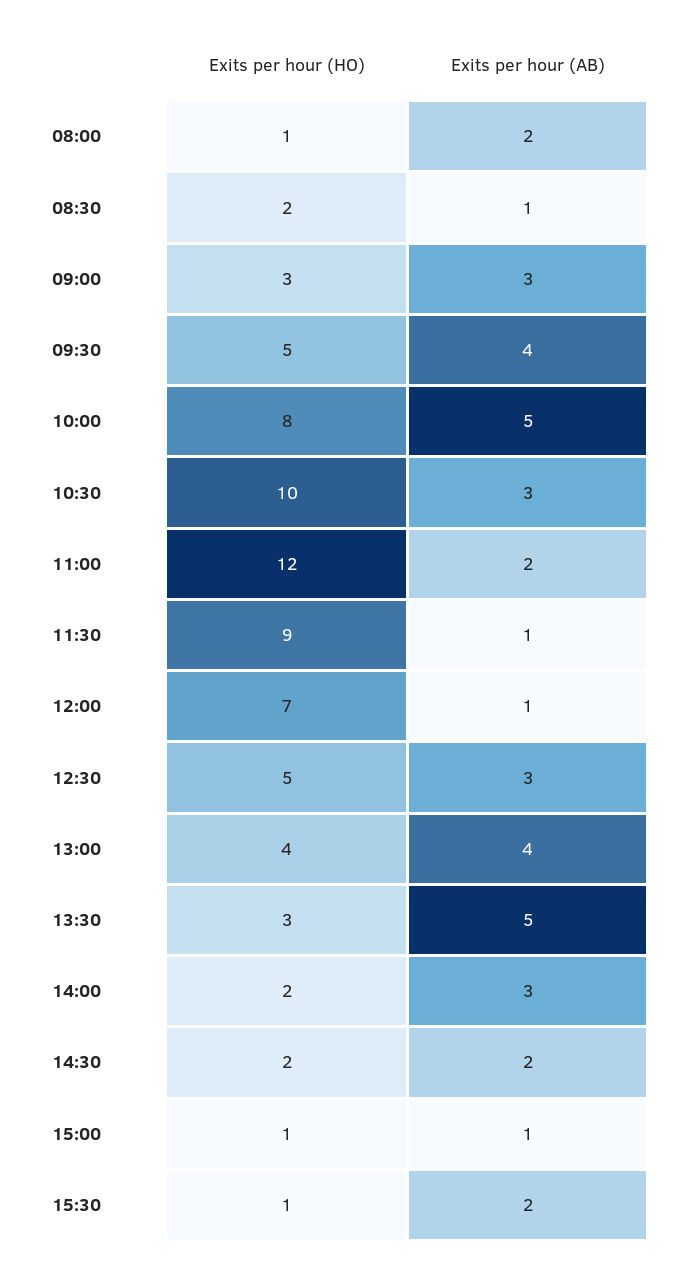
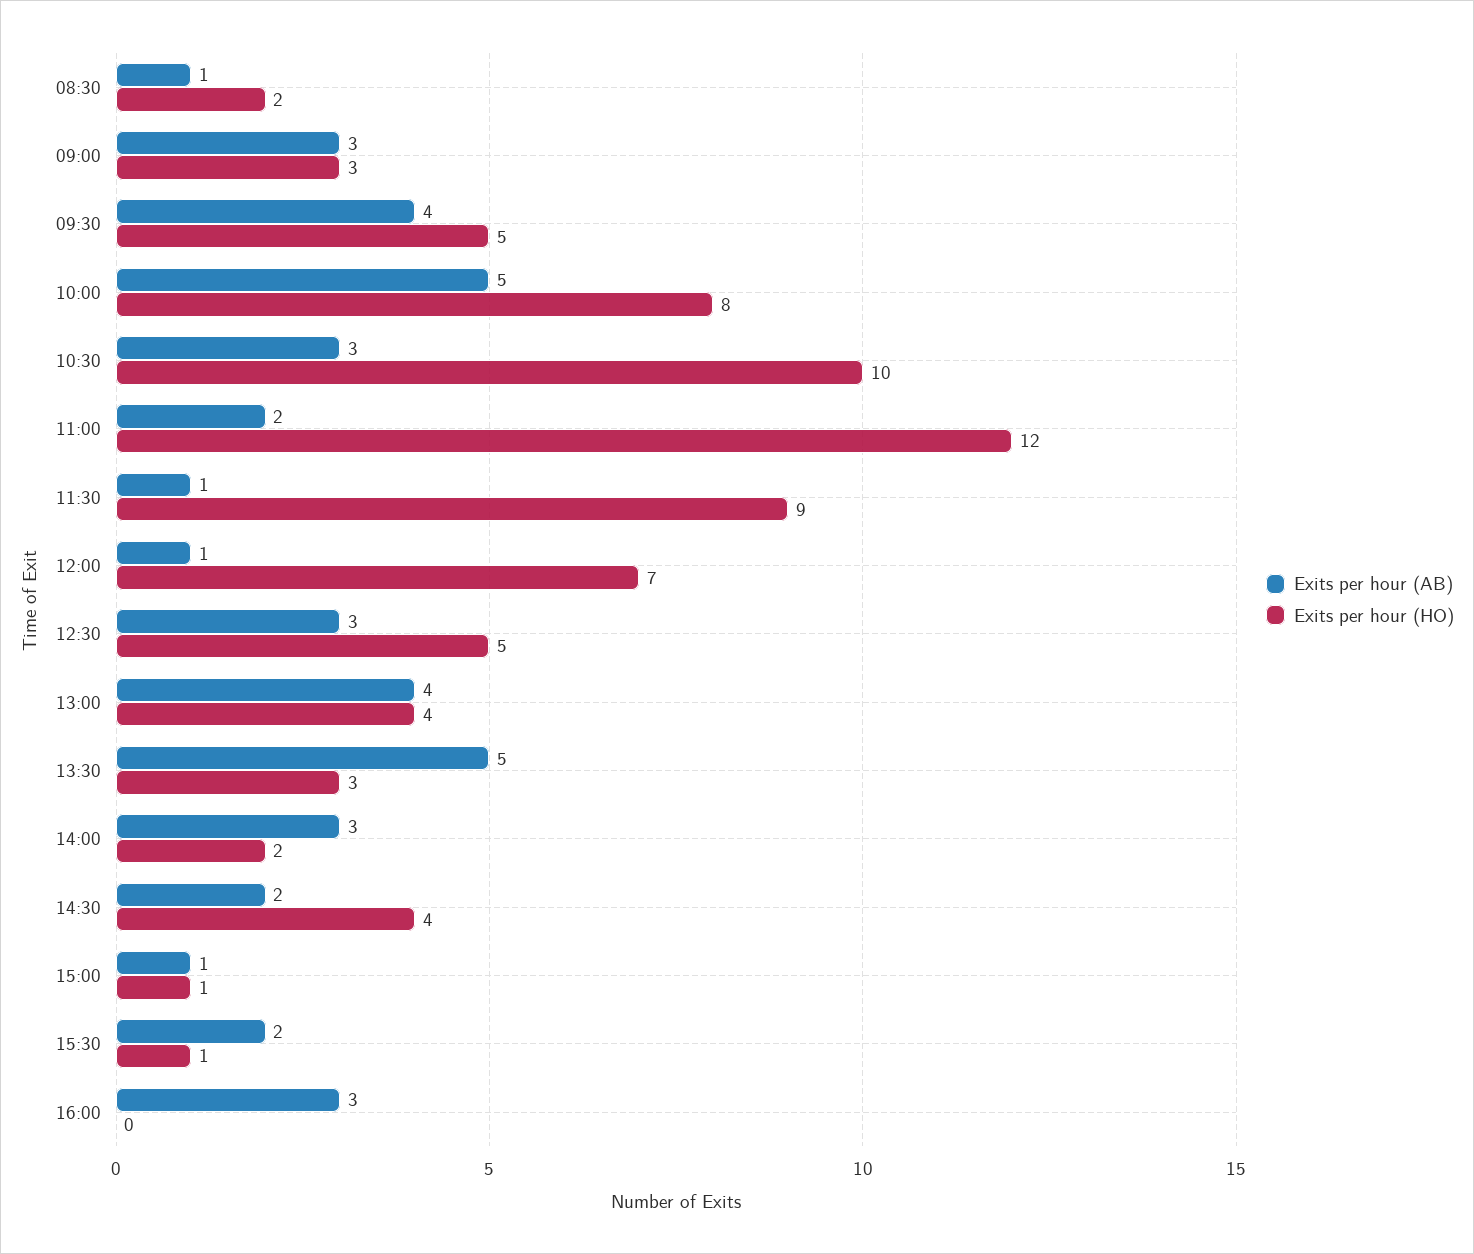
Exits per hour (HO), 08:00: 1 -> none
Exits per hour (AB), 08:00: 2 -> none
Exits per hour (HO), 14:30: 2 -> 4
Exits per hour (AB), 16:00: none -> 3
Exits per hour (HO), 16:00: none -> 0

